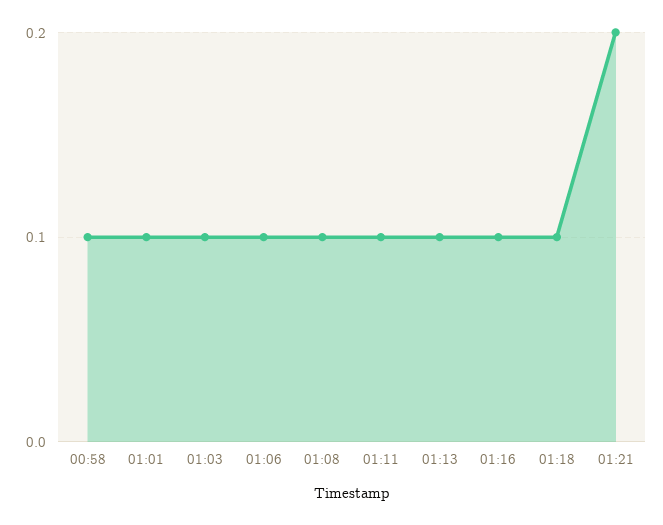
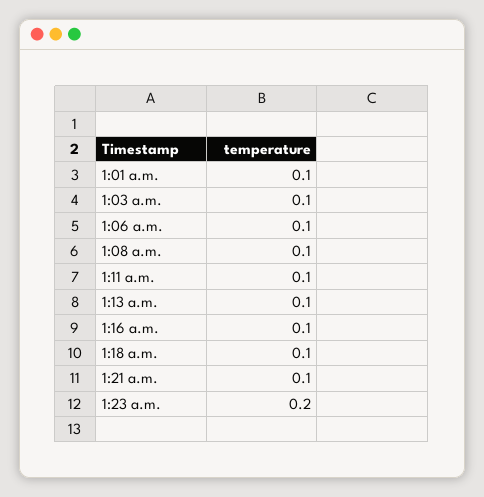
00:58: 0.1 -> none
01:21: 0.2 -> 0.1
1:23 a.m.: none -> 0.2

